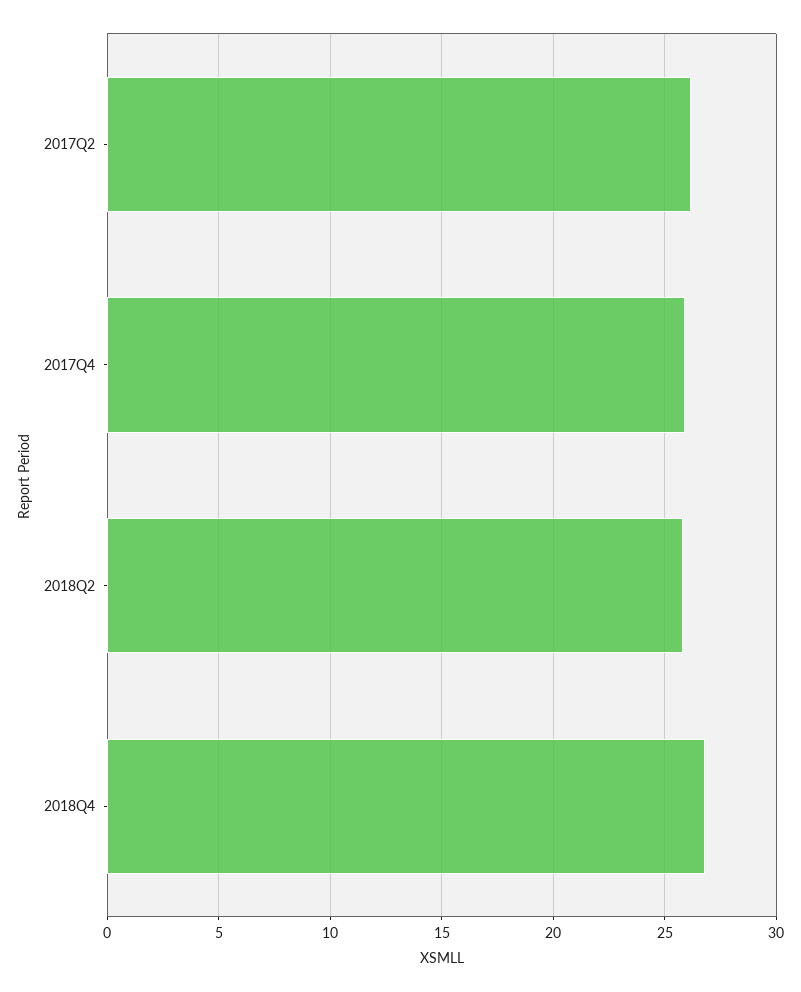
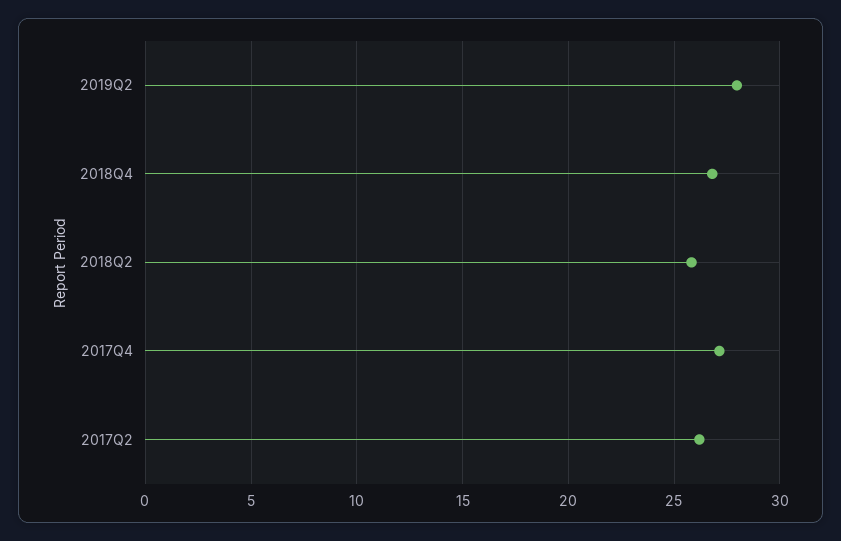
2017Q4: 26 -> 27
2019Q2: none -> 28

